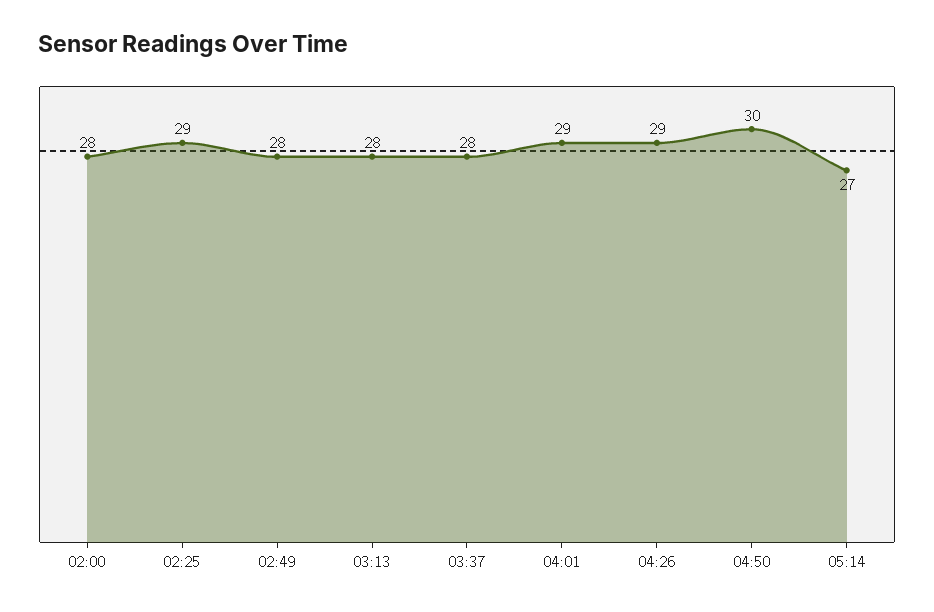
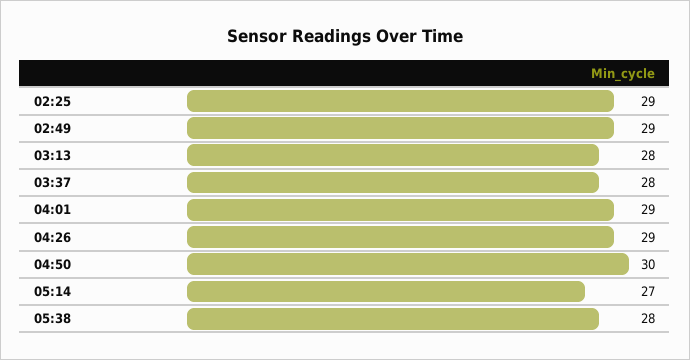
02:00: 28 -> none
02:49: 28 -> 29
05:38: none -> 28

